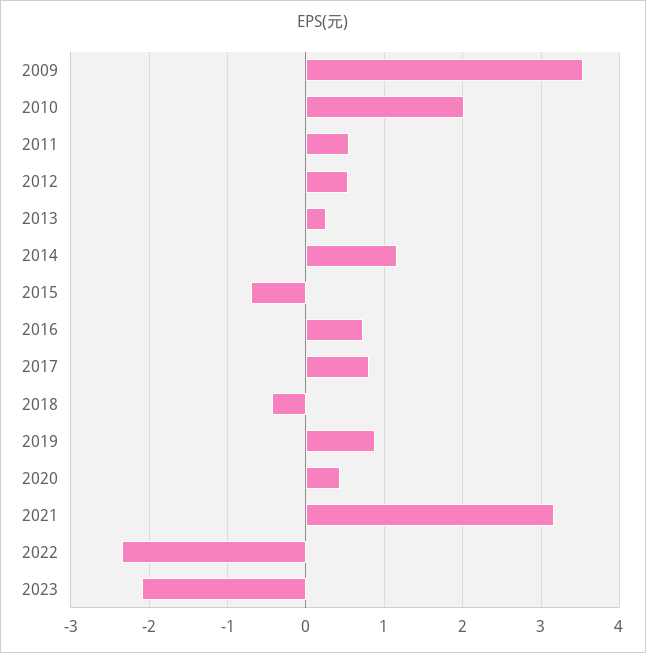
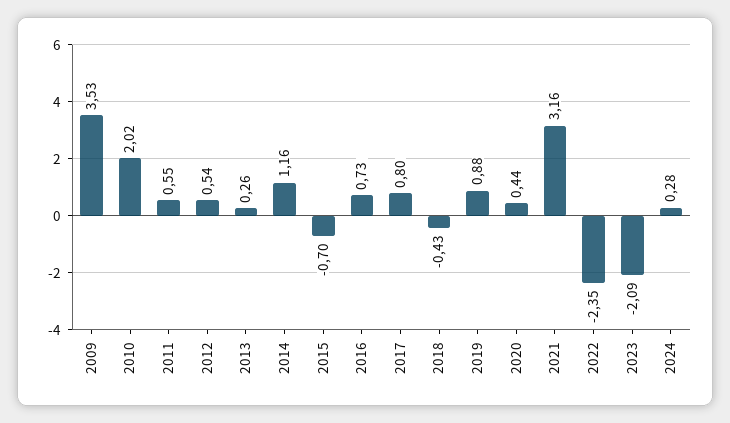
2024: none -> 0.28

